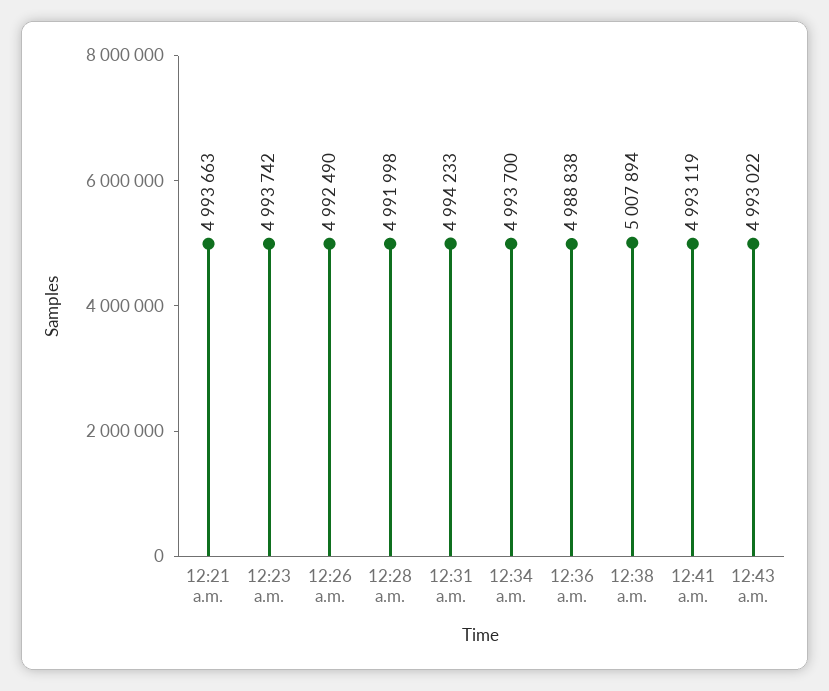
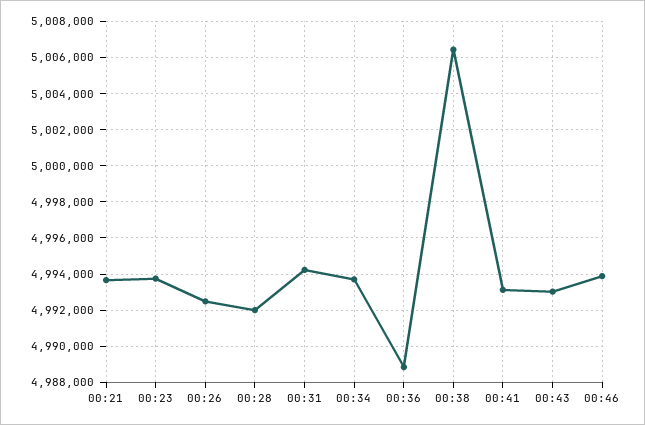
12:38 a.m.: 5007894 -> 5006500
00:46: none -> 4994000

